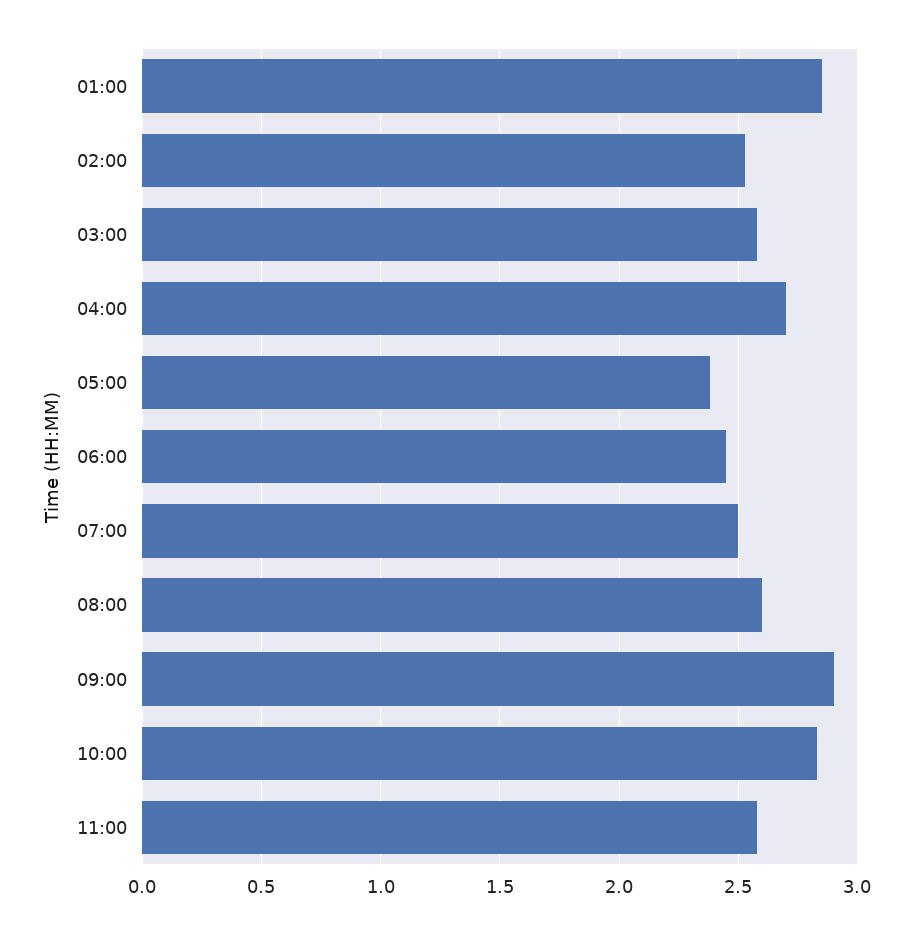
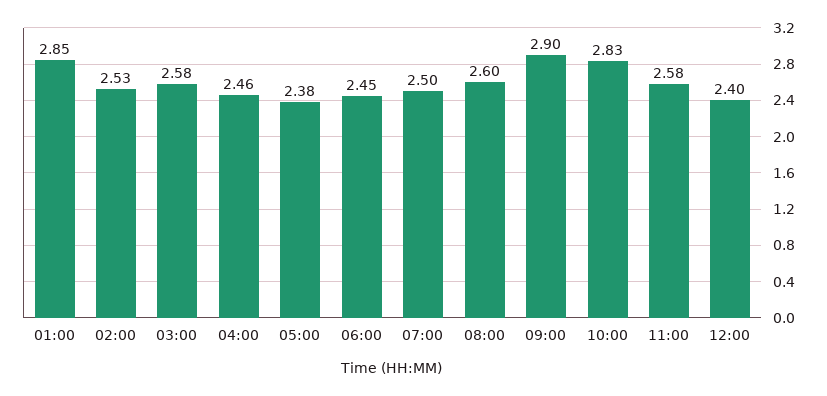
04:00: 2.7 -> 2.46
12:00: none -> 2.4

